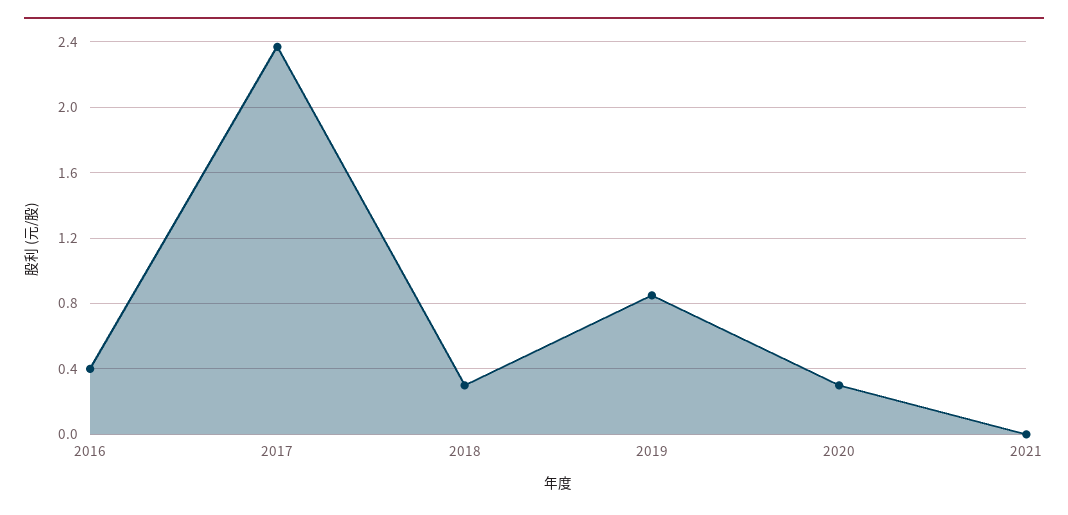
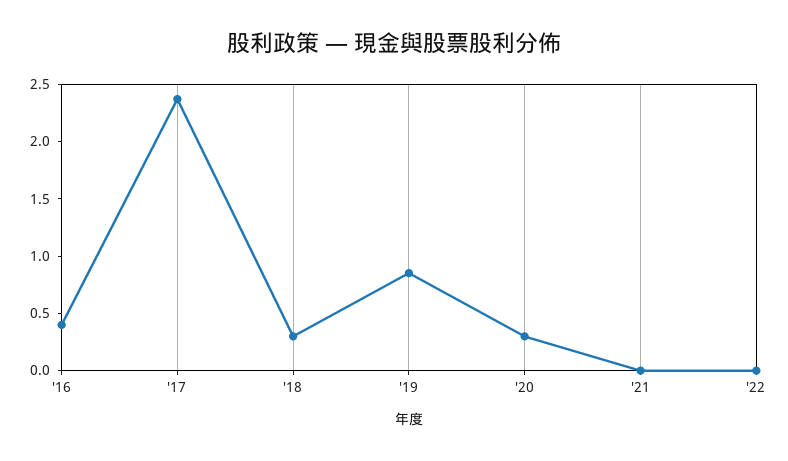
'22: none -> 0

